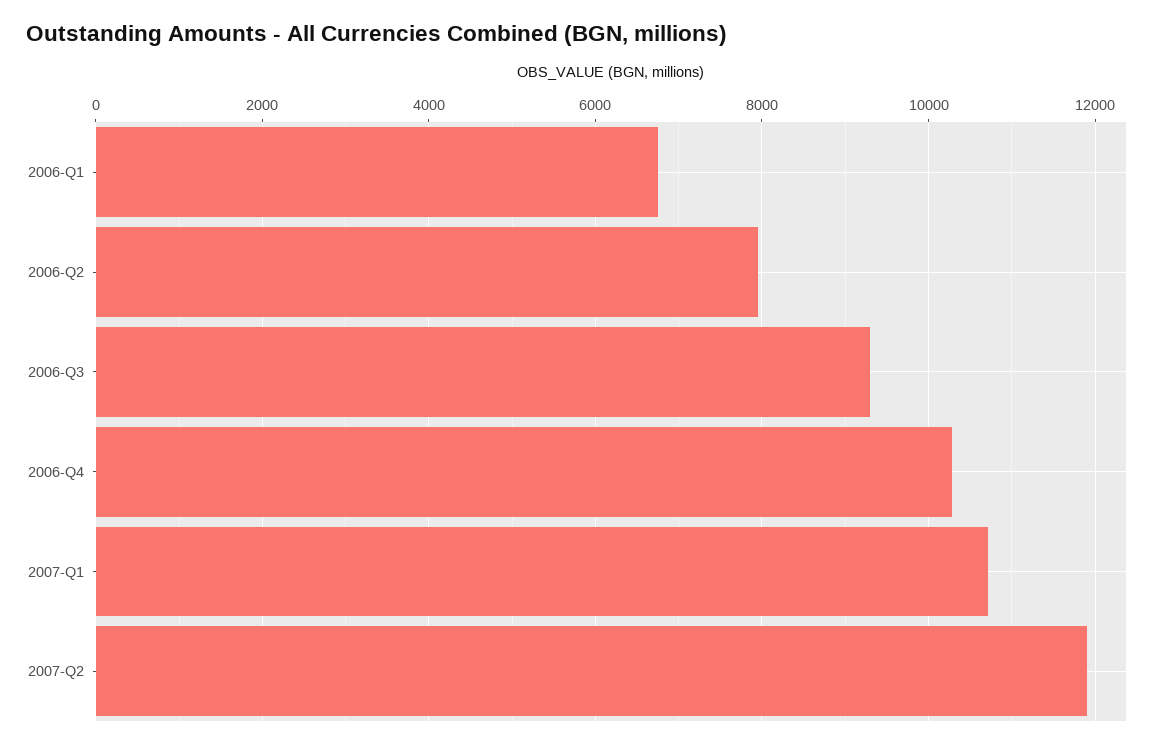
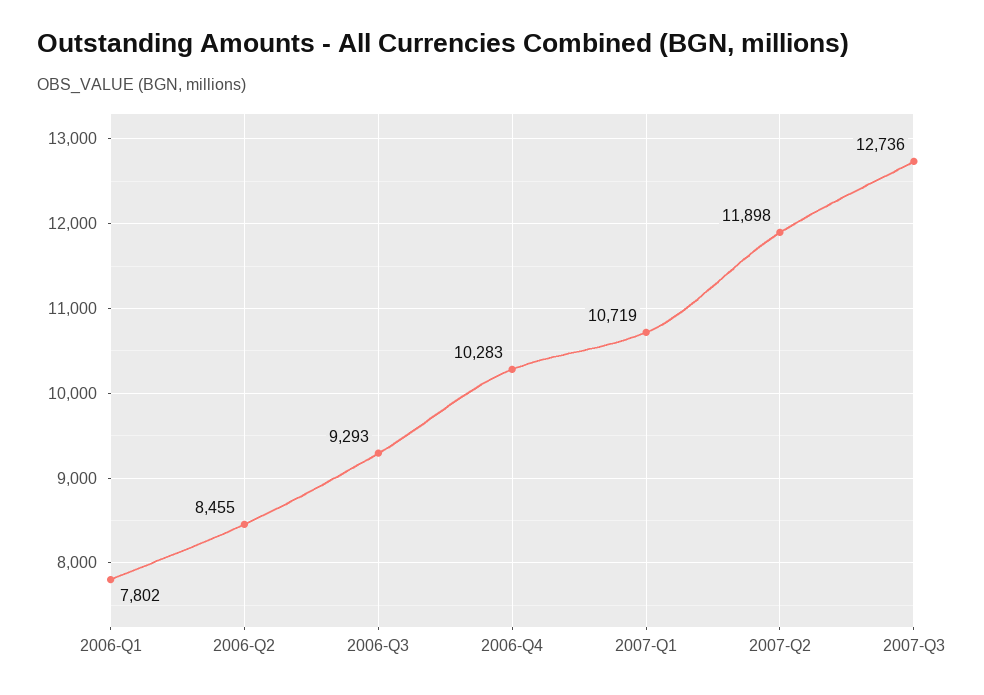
2006-Q1: 6800 -> 7802
2006-Q2: 8000 -> 8455
2007-Q3: none -> 12736

